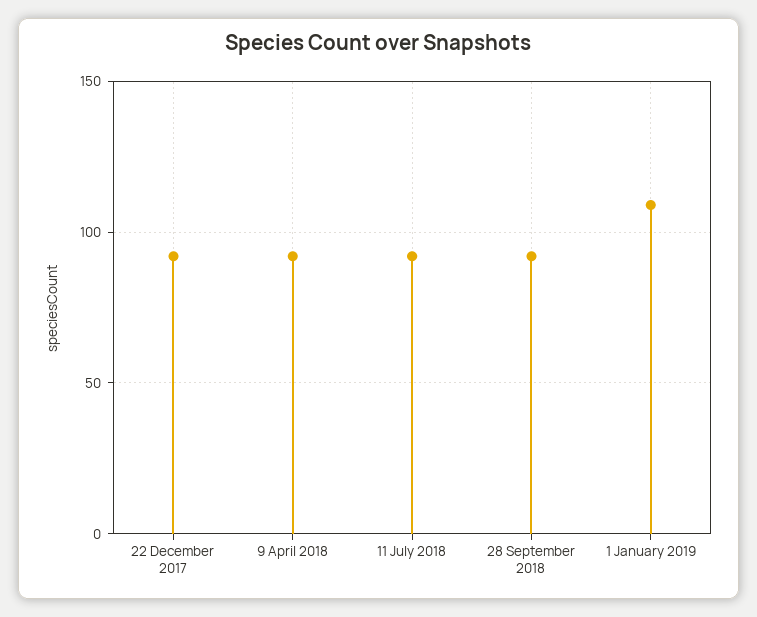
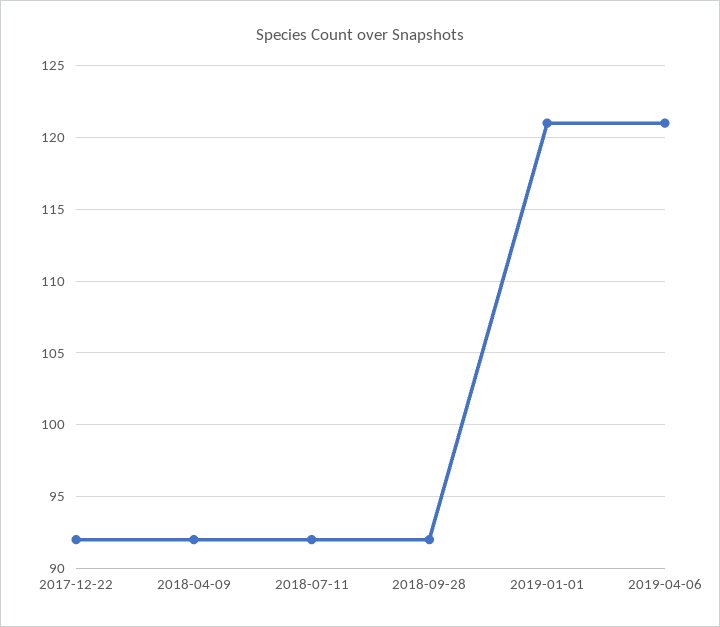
1 January 2019: 110 -> 121
2019-04-06: none -> 121

